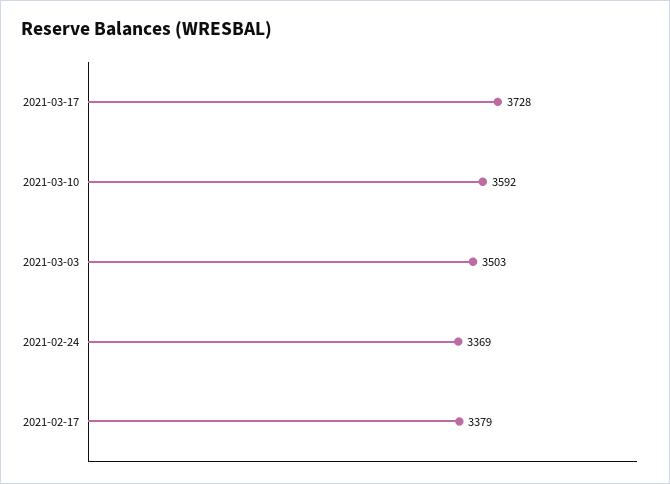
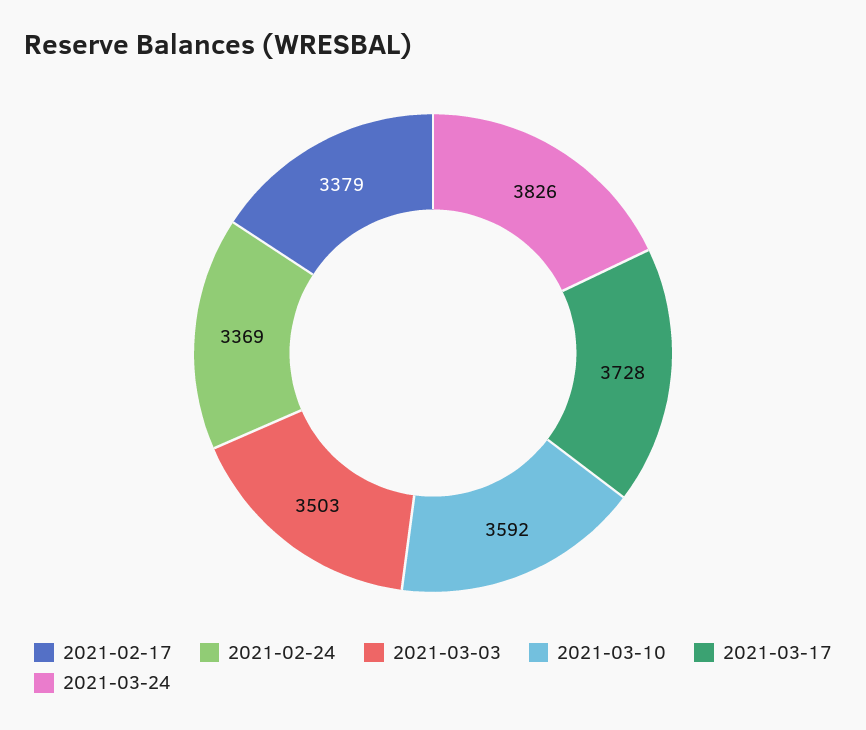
2021-03-24: none -> 3826

